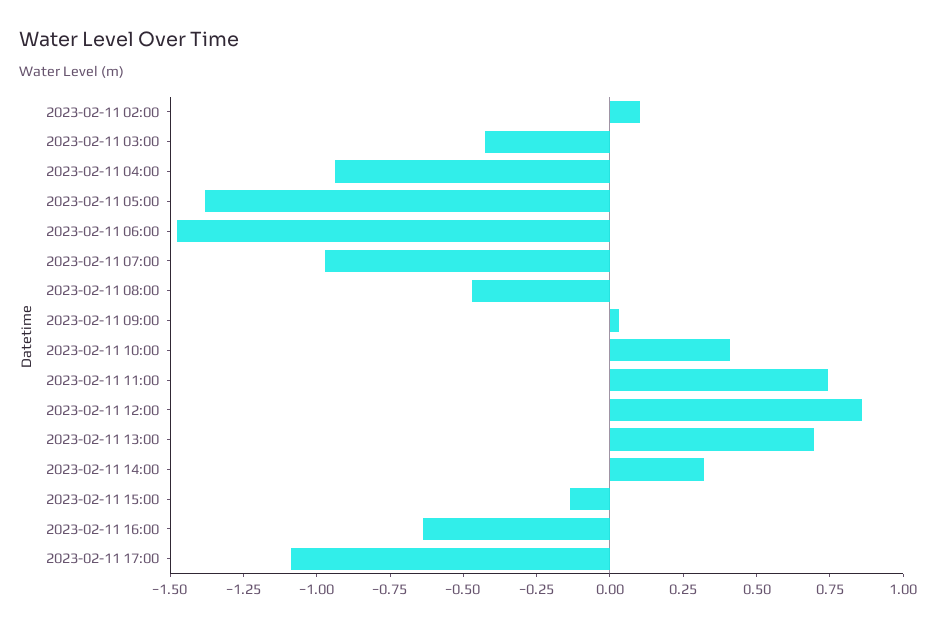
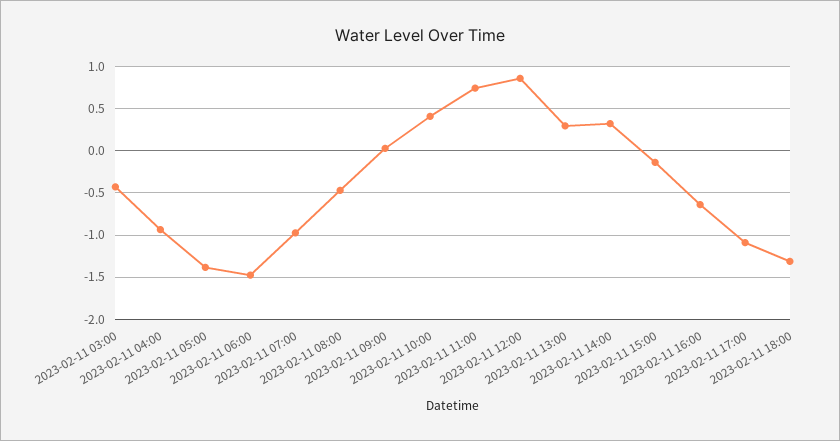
2023-02-11 02:00: 0.1 -> none
2023-02-11 13:00: 0.7 -> 0.3
2023-02-11 18:00: none -> -1.3

